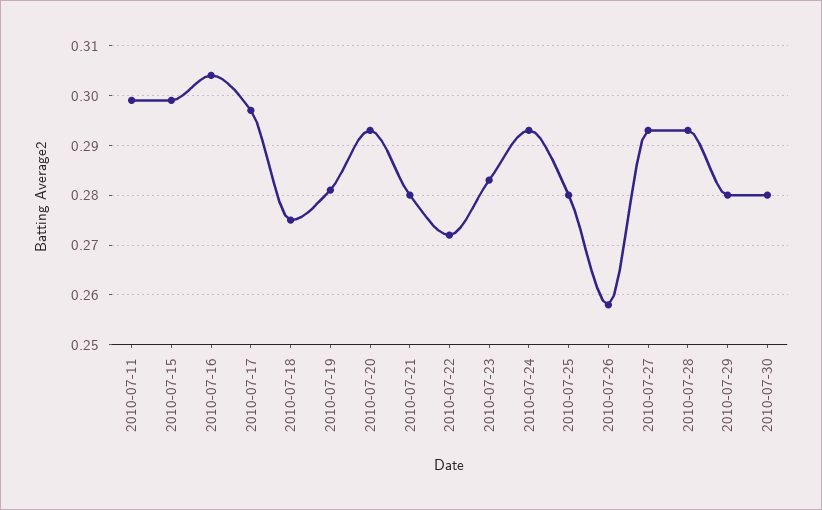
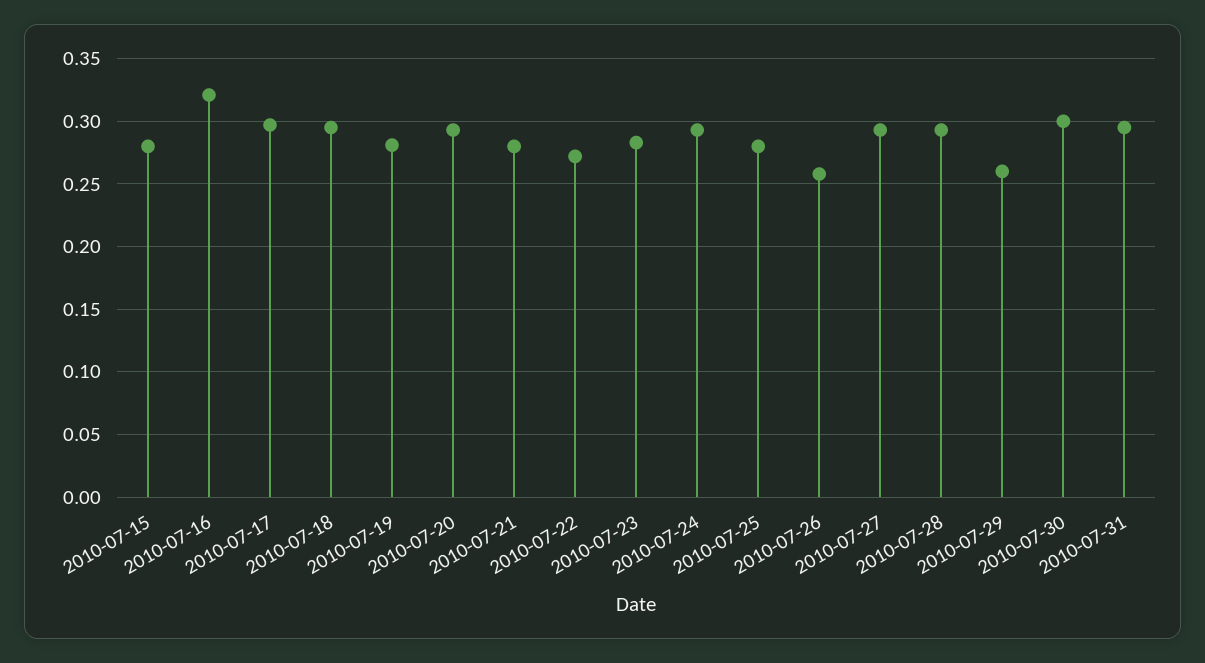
2010-07-11: 0.3 -> none
2010-07-15: 0.3 -> 0.28
2010-07-16: 0.305 -> 0.32
2010-07-18: 0.275 -> 0.295
2010-07-29: 0.28 -> 0.26
2010-07-30: 0.28 -> 0.3
2010-07-31: none -> 0.295

